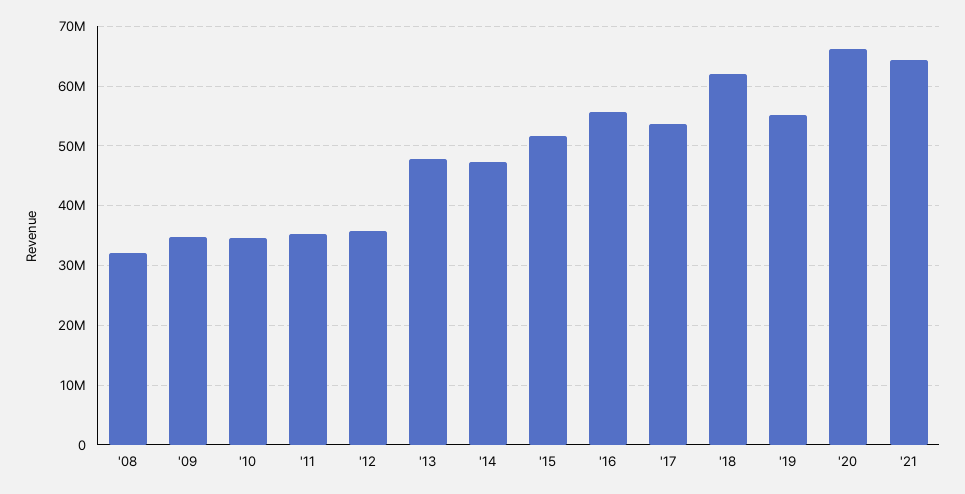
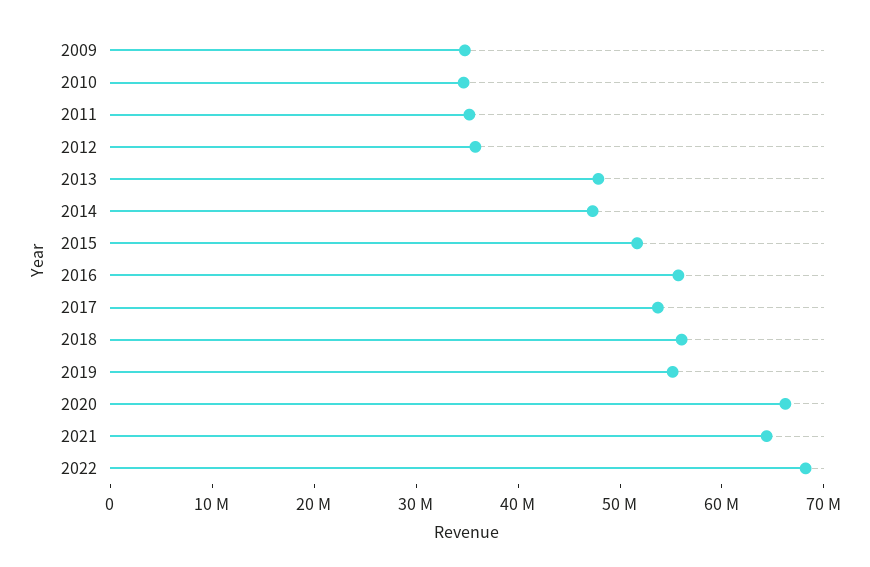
'08: 32000000 -> none
'18: 62000000 -> 56000000
2022: none -> 68000000

